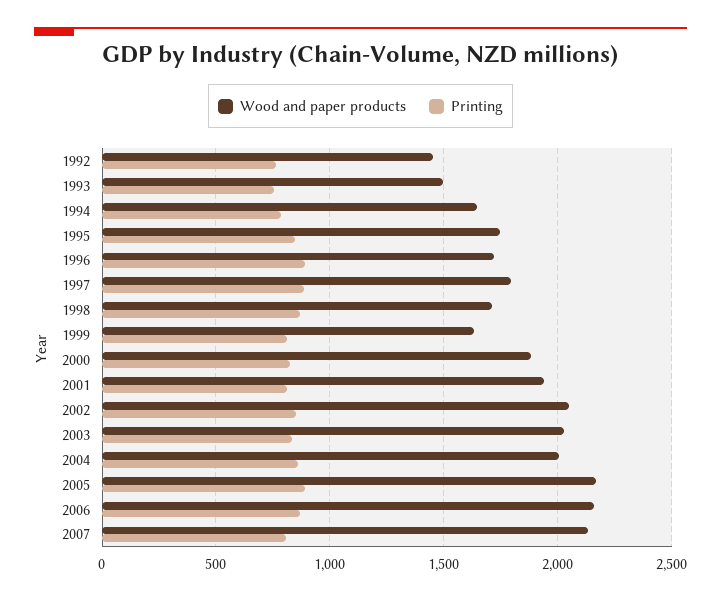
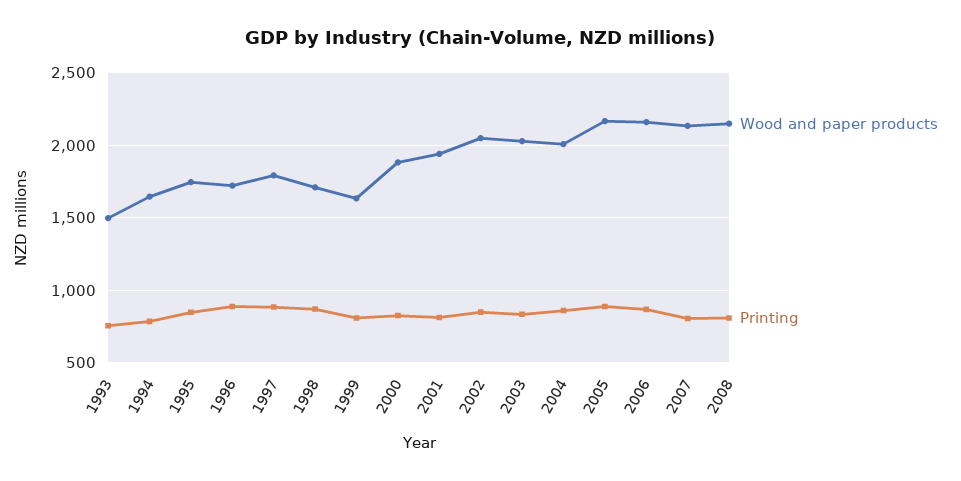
Wood and paper products, 1992: 1450 -> none
Printing, 1992: 750 -> none
Wood and paper products, 2008: none -> 2150
Printing, 2008: none -> 800

